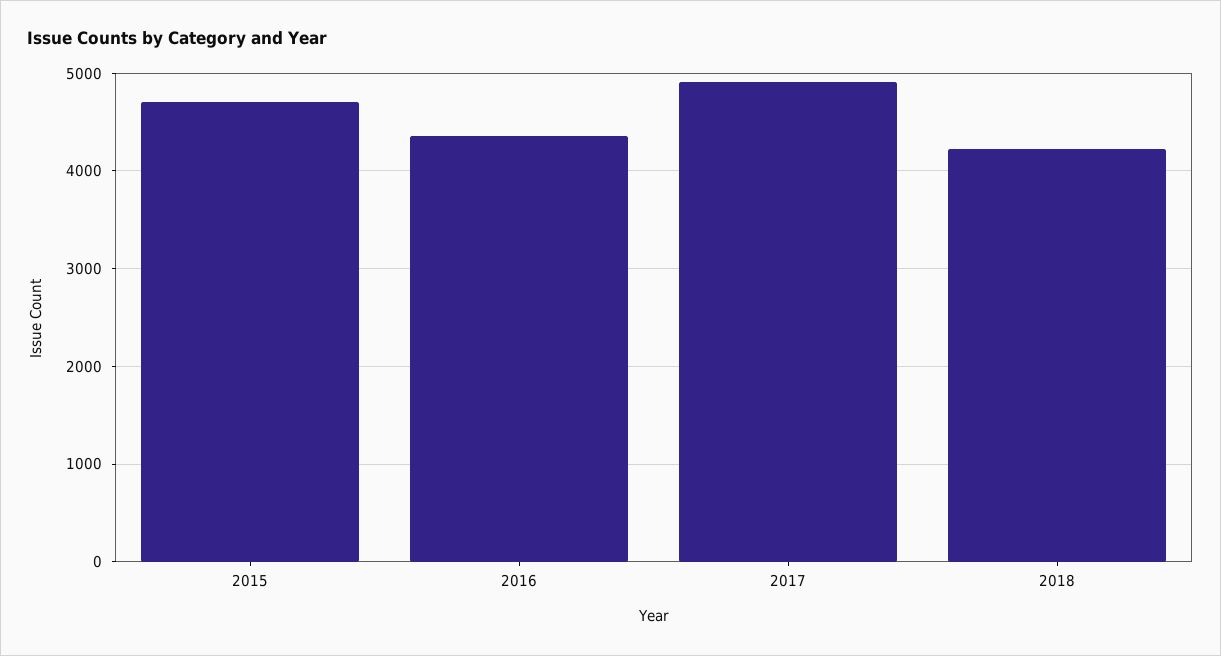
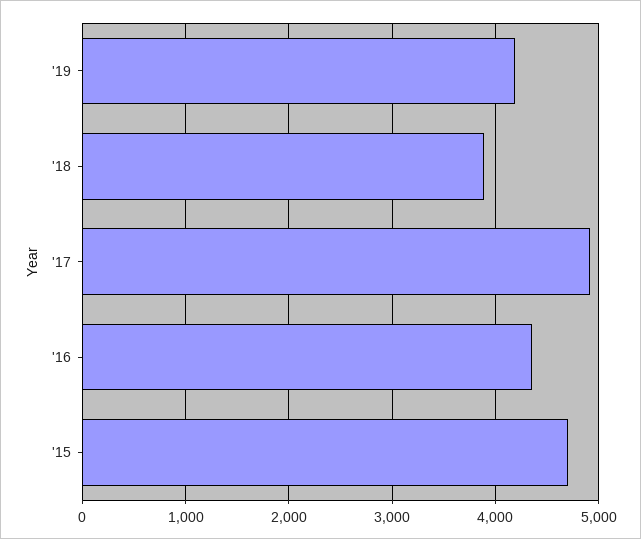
2018: 4200 -> 3900
'19: none -> 4200

